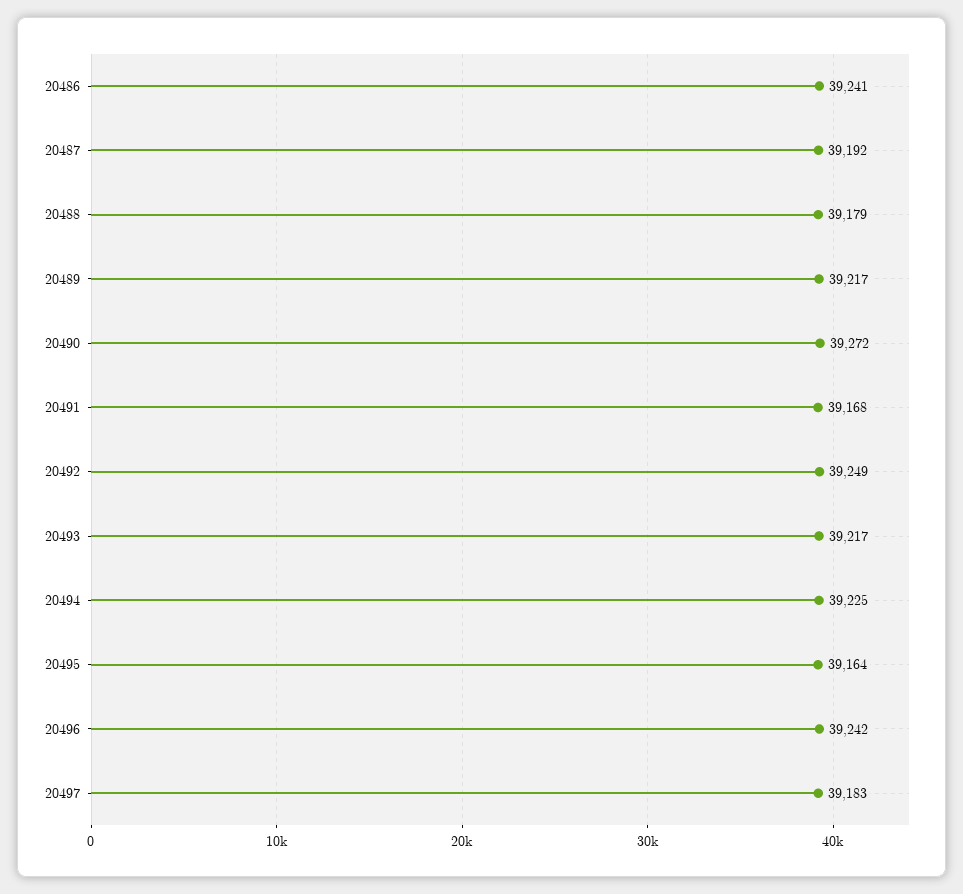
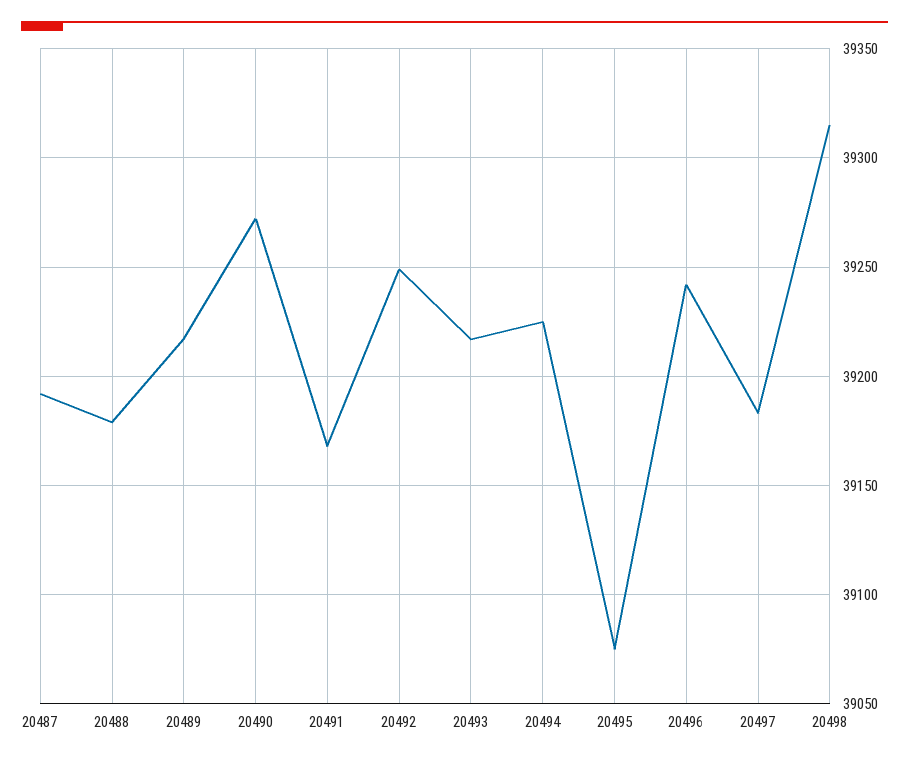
20486: 39241 -> none
20495: 39164 -> 39075
20498: none -> 39315

